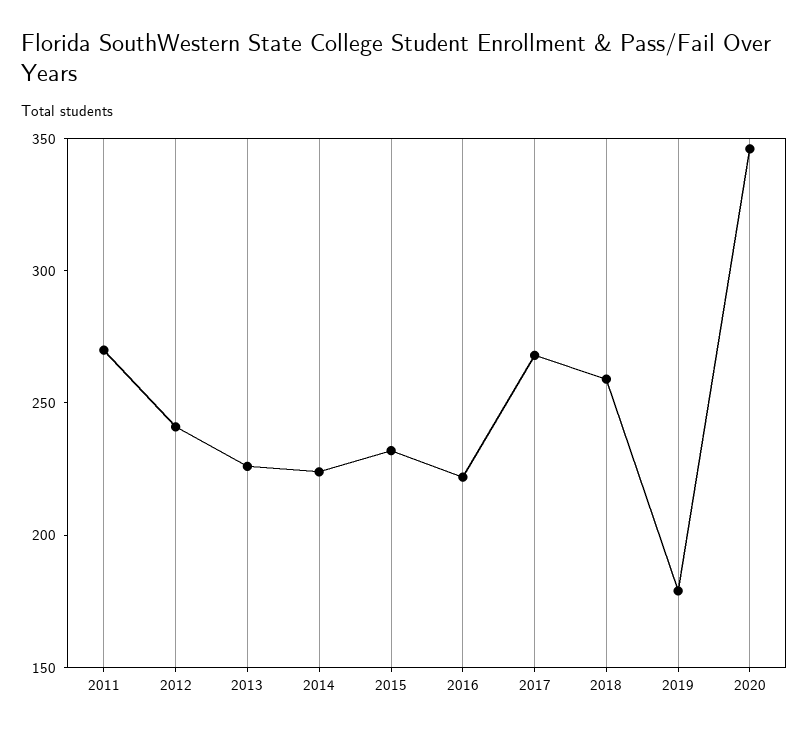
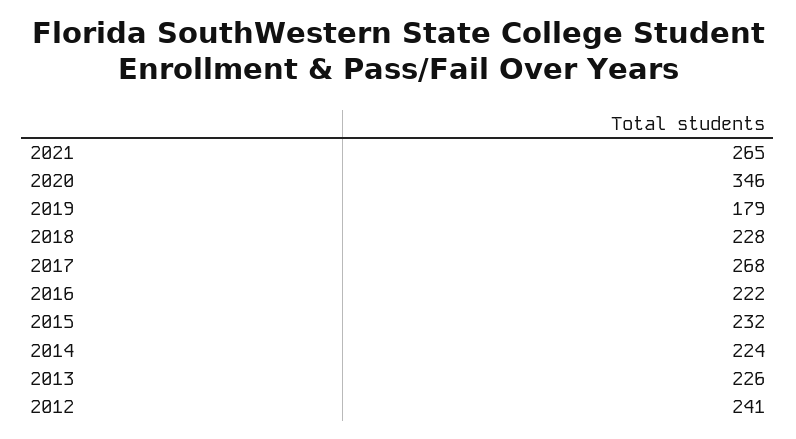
2011: 270 -> none
2018: 260 -> 228
2021: none -> 265

